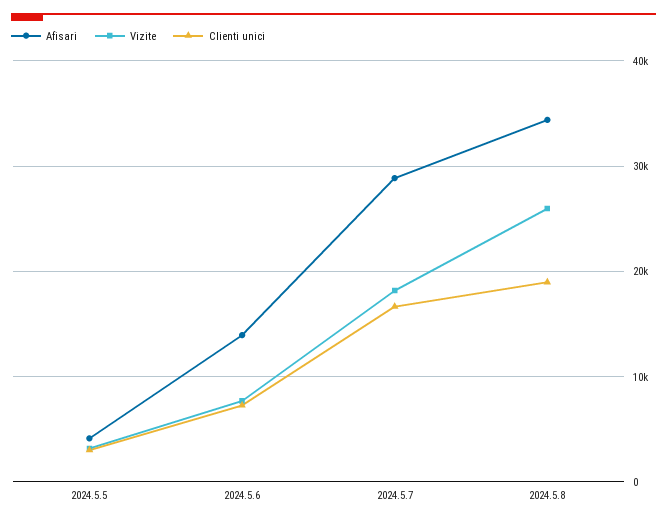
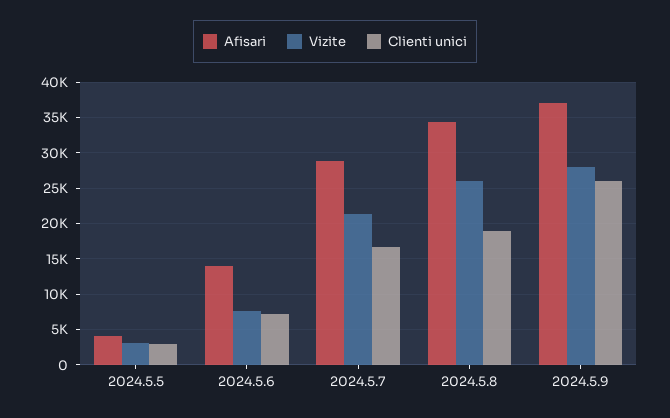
Vizite, 2024.5.7: 18000 -> 21000
Afisari, 2024.5.9: none -> 37000
Vizite, 2024.5.9: none -> 28000
Clienti unici, 2024.5.9: none -> 26000

